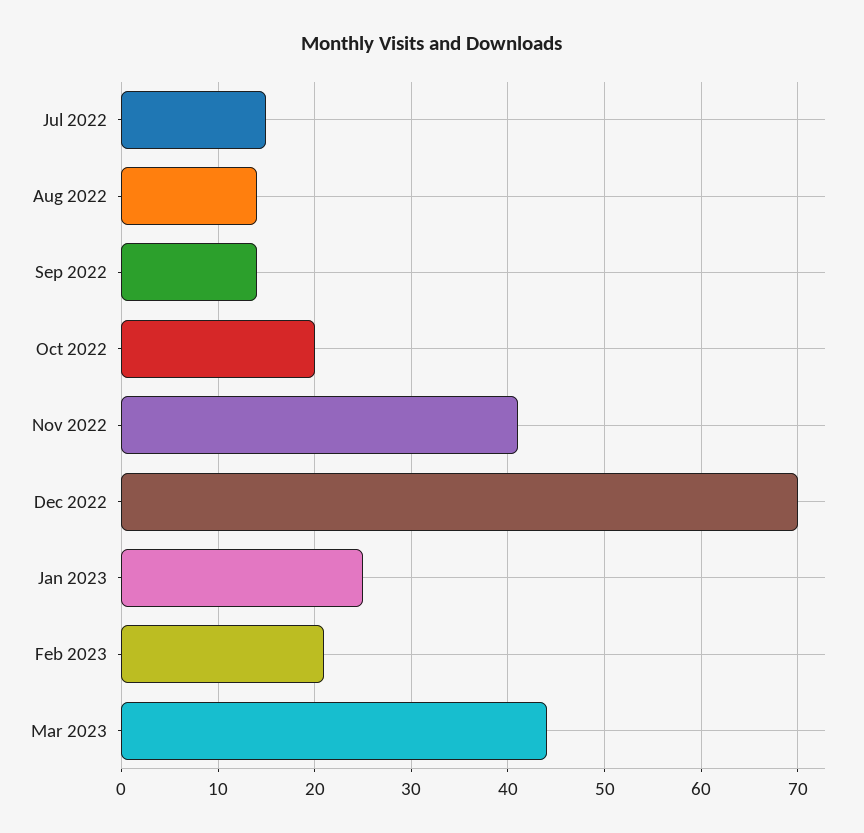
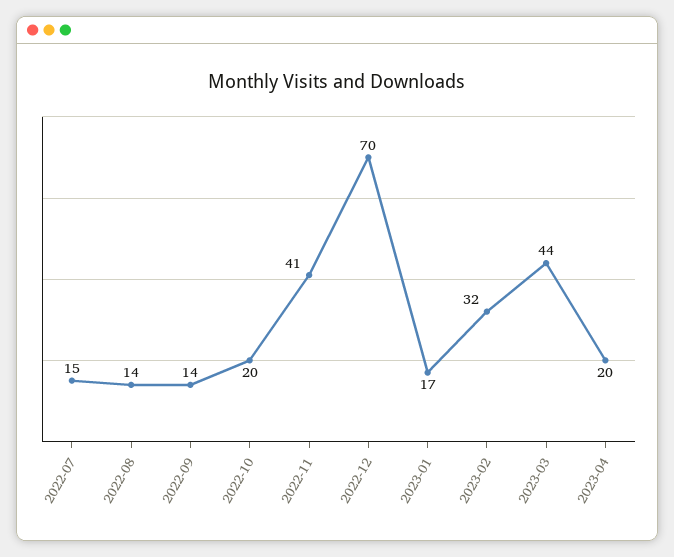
Jan 2023: 25 -> 17
Feb 2023: 21 -> 32
2023-04: none -> 20

